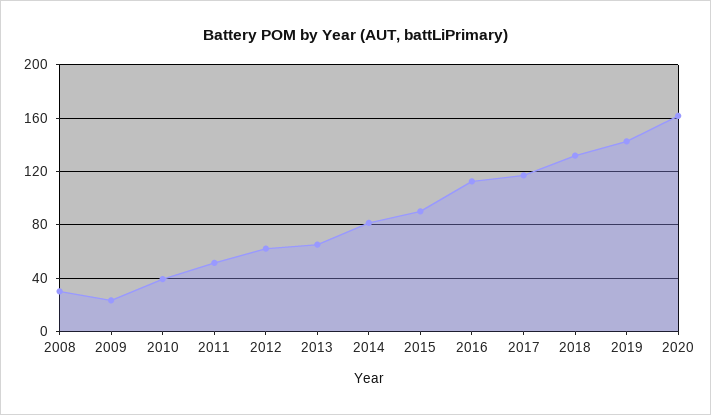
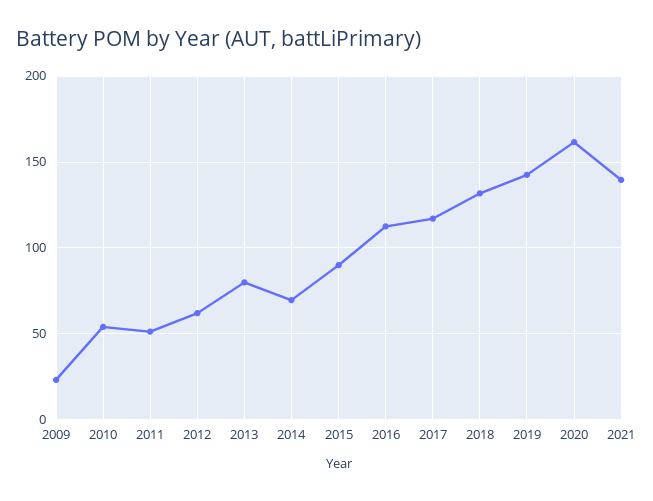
2008: 30 -> none
2010: 40 -> 55
2013: 65 -> 80
2014: 80 -> 70
2021: none -> 140

